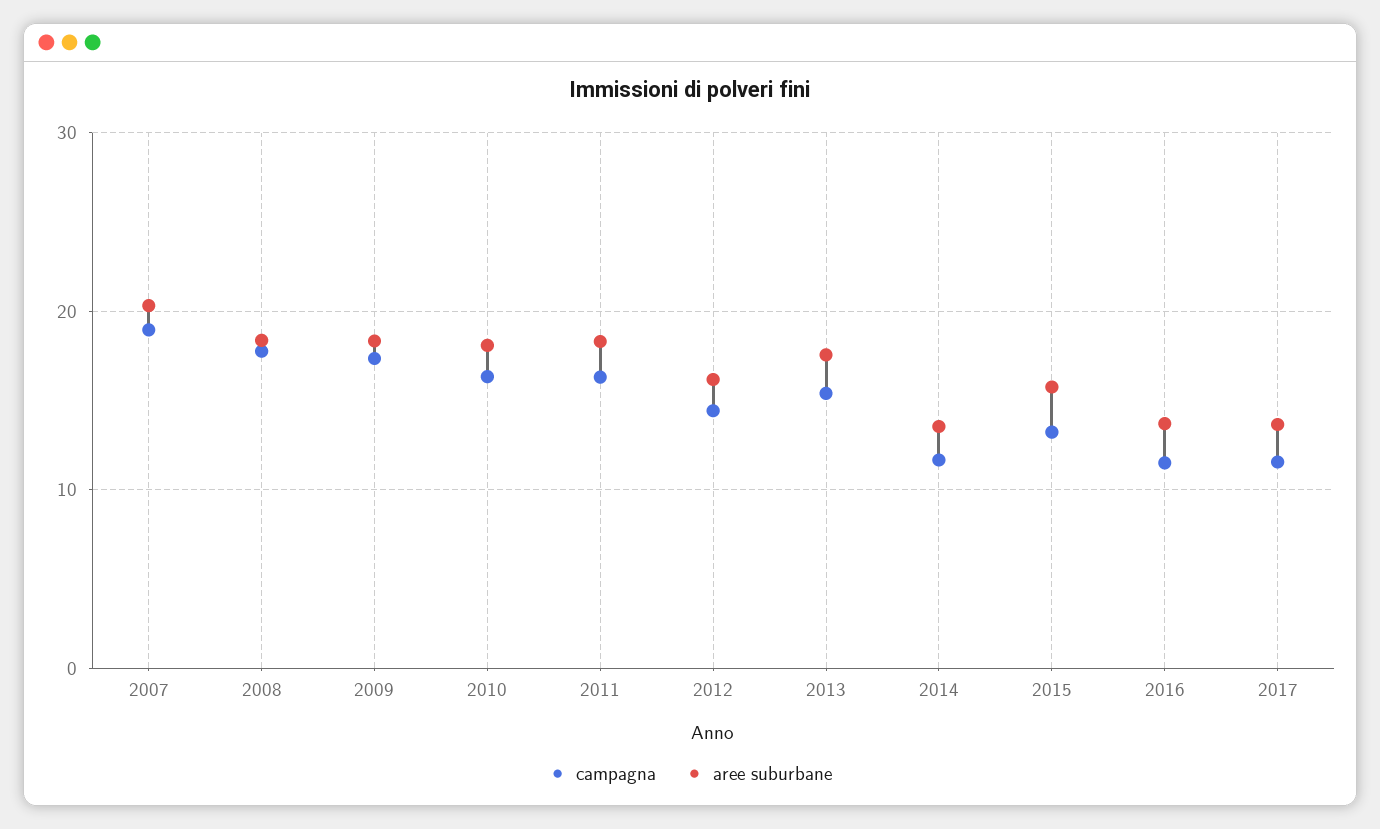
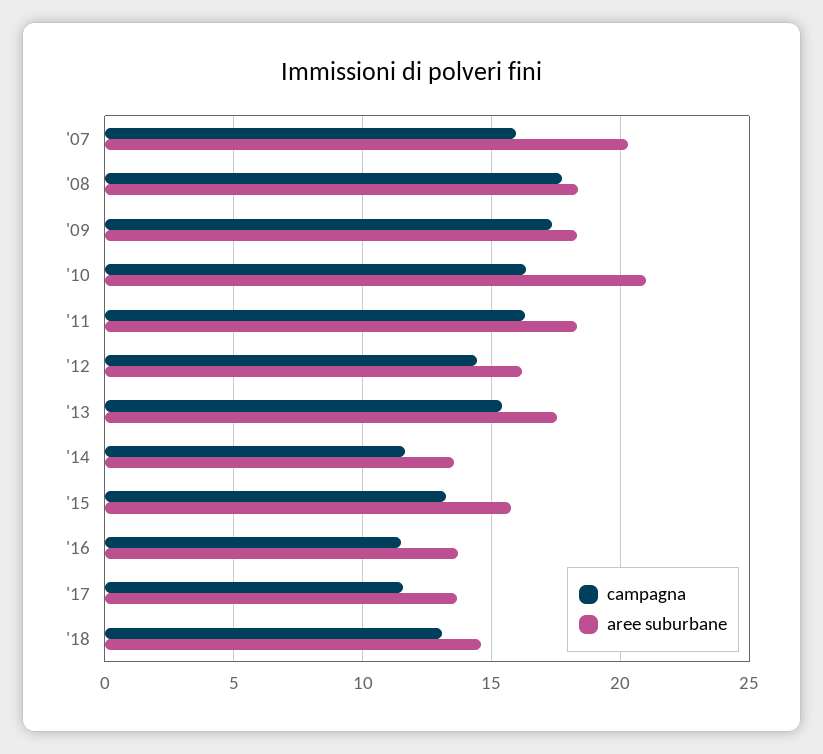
campagna, 2007: 19 -> 16
aree suburbane, 2010: 18 -> 21
campagna, '18: none -> 13
aree suburbane, '18: none -> 14.5

